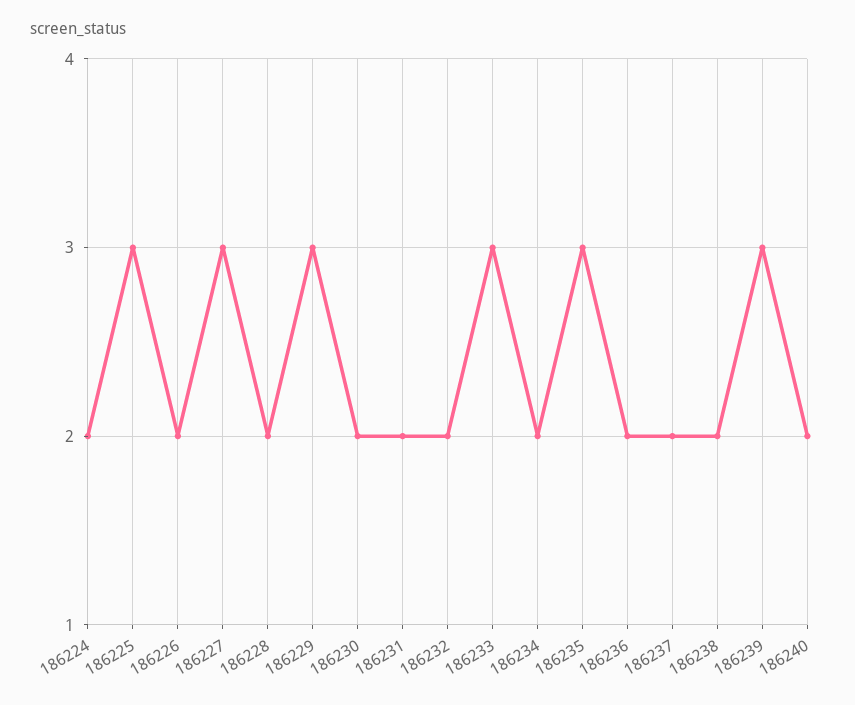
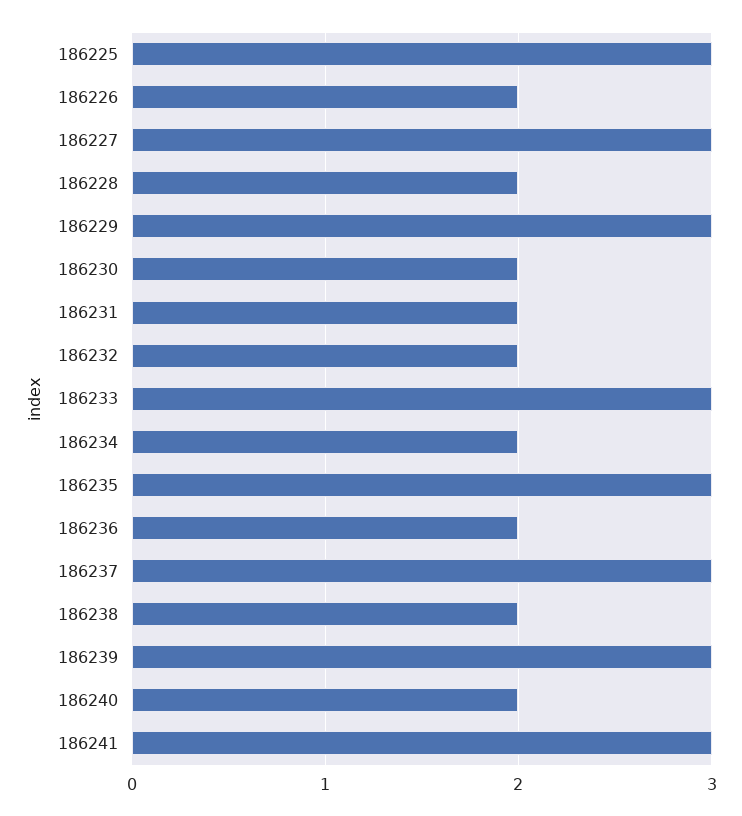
186224: 2 -> none
186237: 2 -> 3
186241: none -> 3

